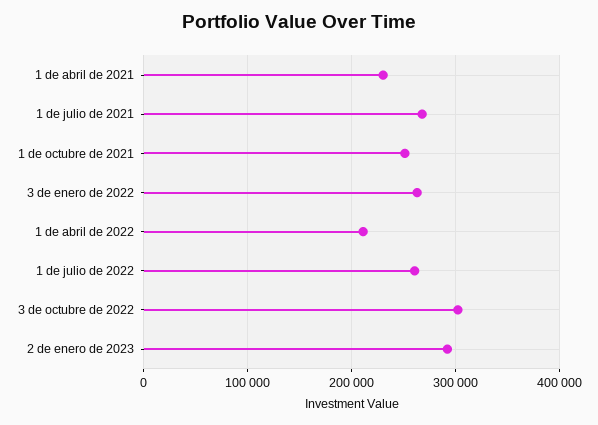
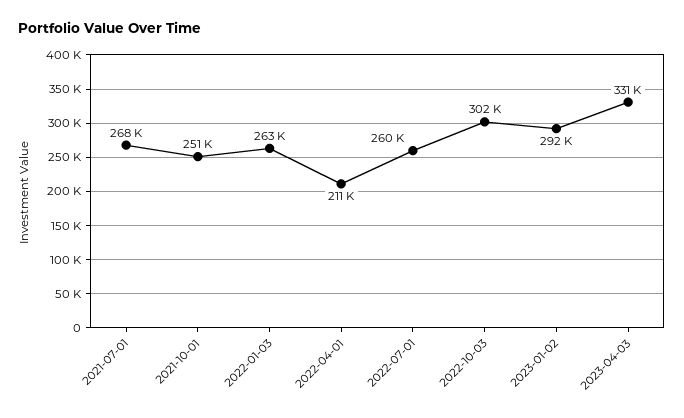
1 de abril de 2021: 230000 -> none
2023-04-03: none -> 331000

